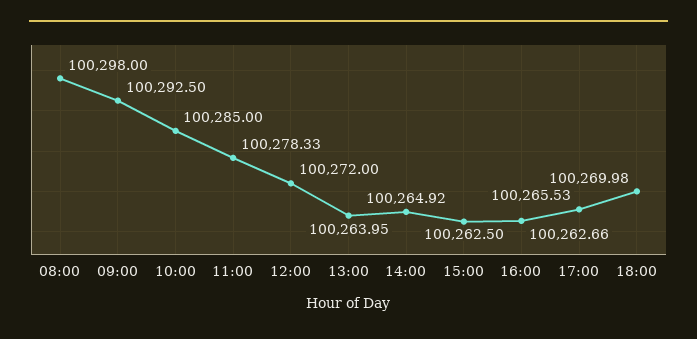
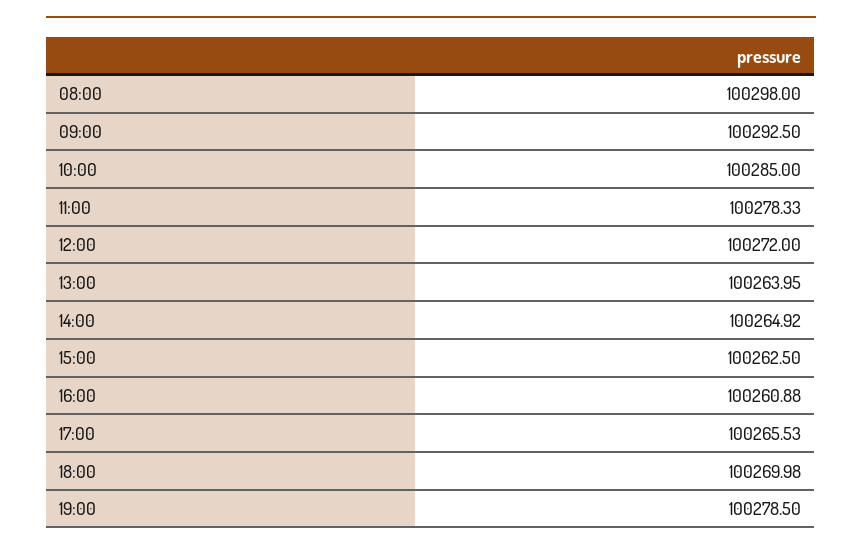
16:00: 100262.66 -> 100260.88
19:00: none -> 100278.5

